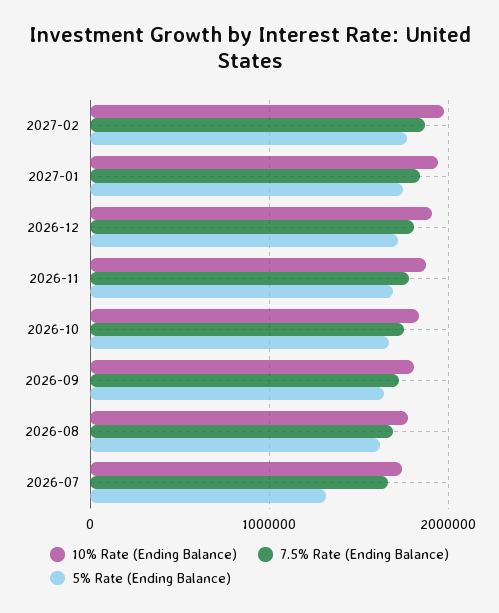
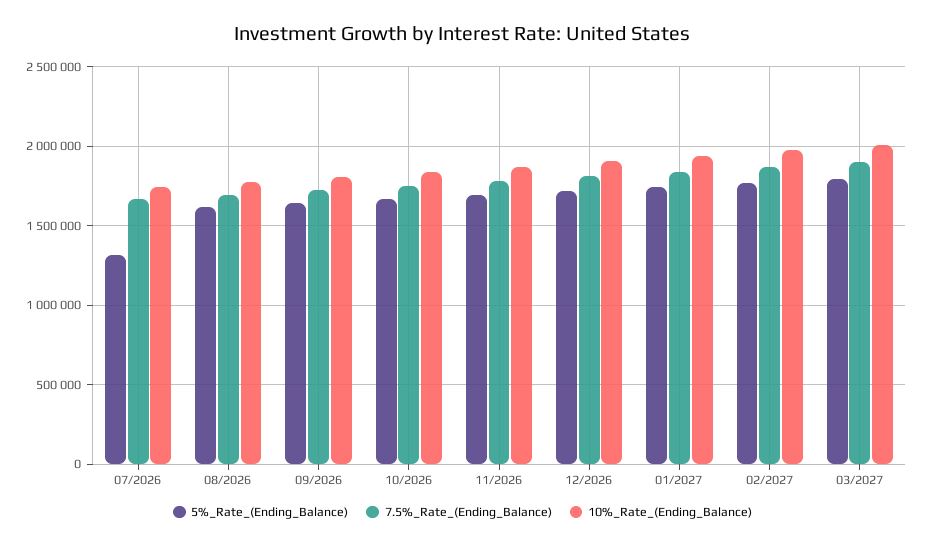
5% Rate (Ending Balance), 03/2027: none -> 1800000
7.5% Rate (Ending Balance), 03/2027: none -> 1900000
10% Rate (Ending Balance), 03/2027: none -> 2000000

